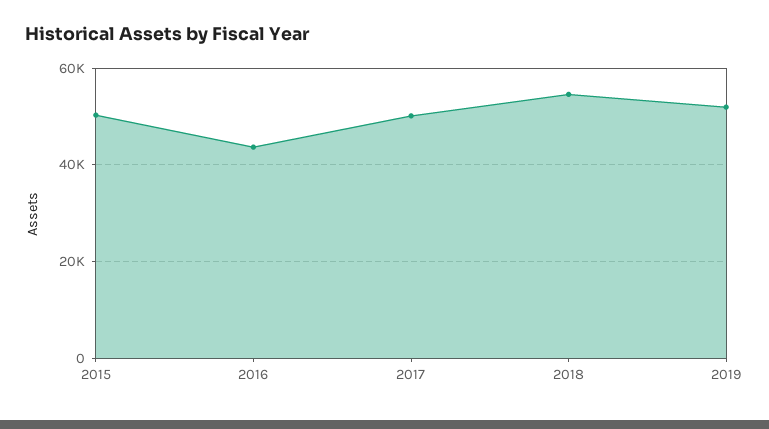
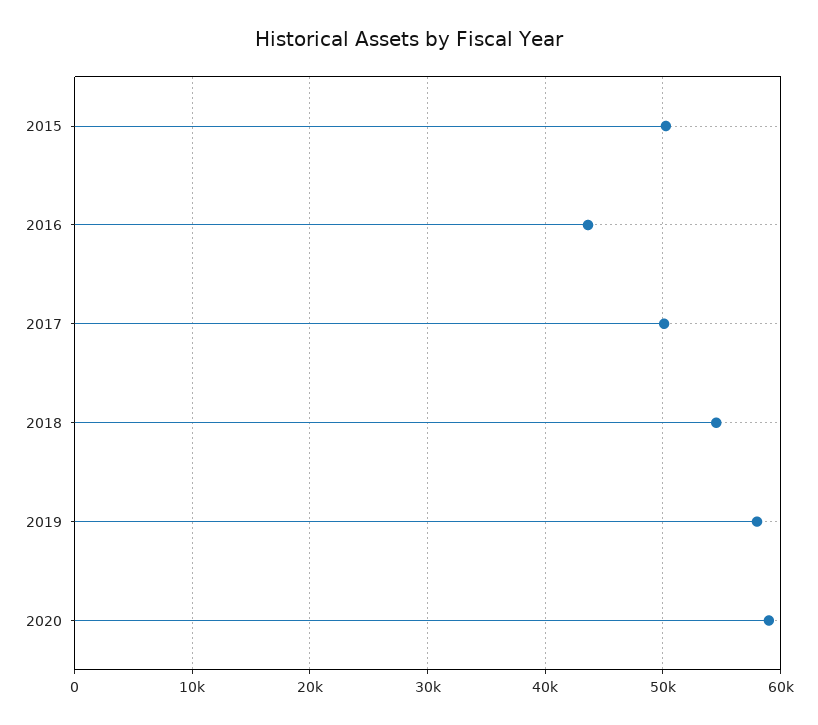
2019: 52000 -> 58000
2020: none -> 59000

